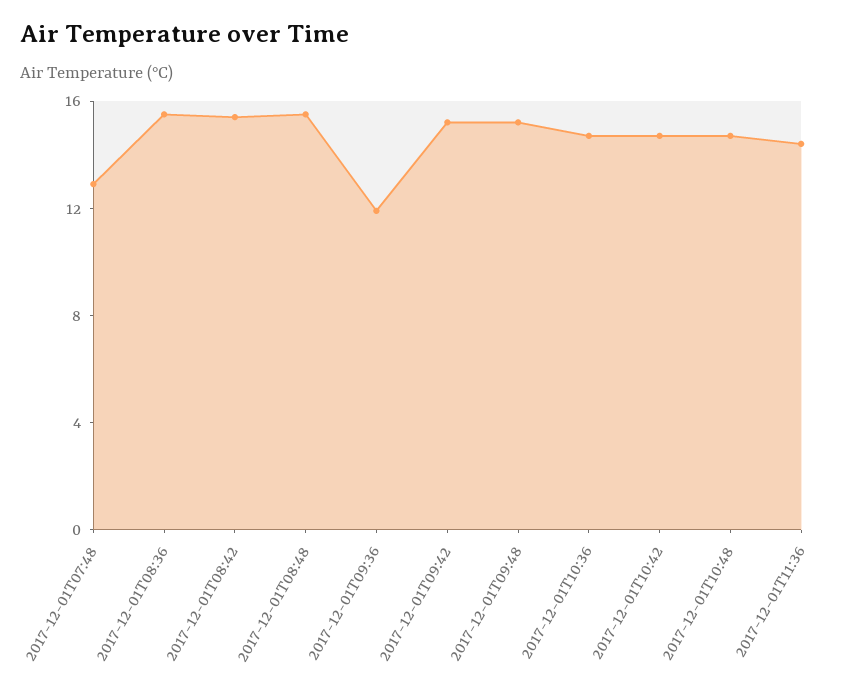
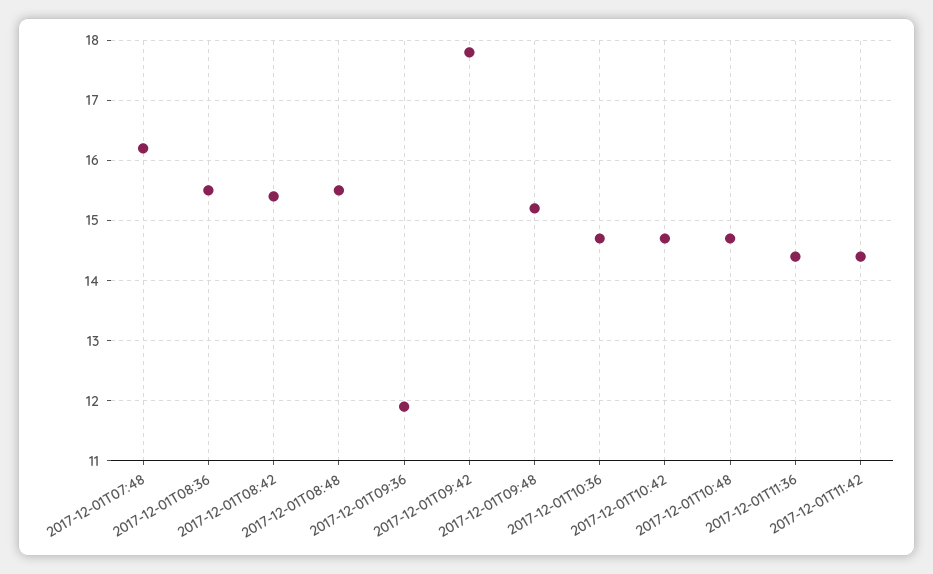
2017-12-01T07:48: 13 -> 16.2
2017-12-01T09:42: 15 -> 17.8
2017-12-01T11:42: none -> 14.4

